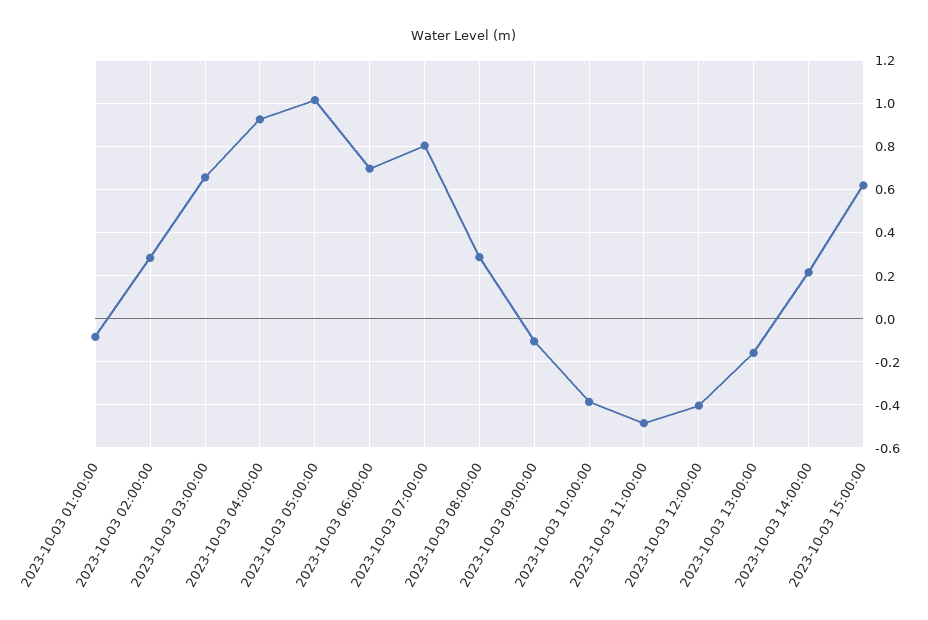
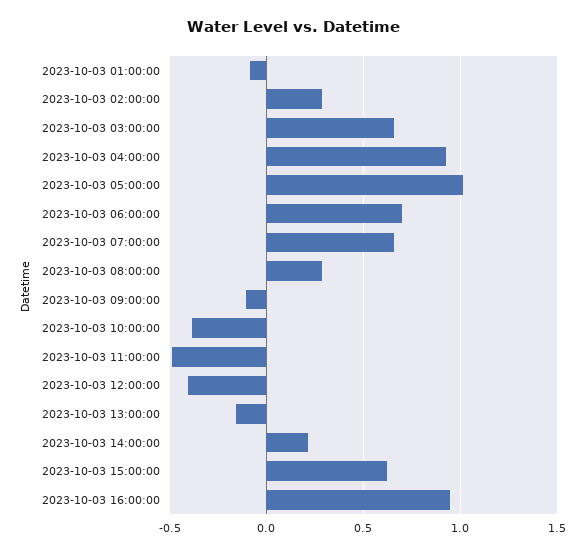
2023-10-03 07:00:00: 0.8 -> 0.65
2023-10-03 16:00:00: none -> 0.95

